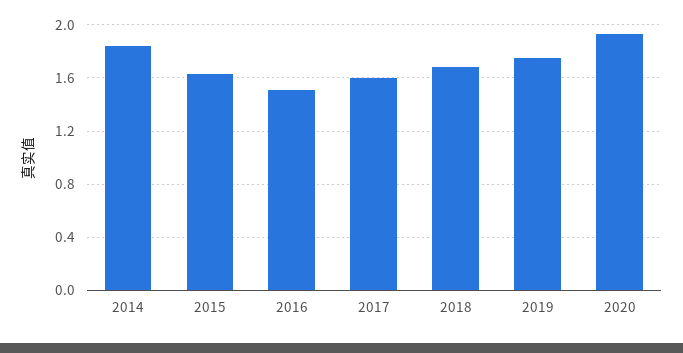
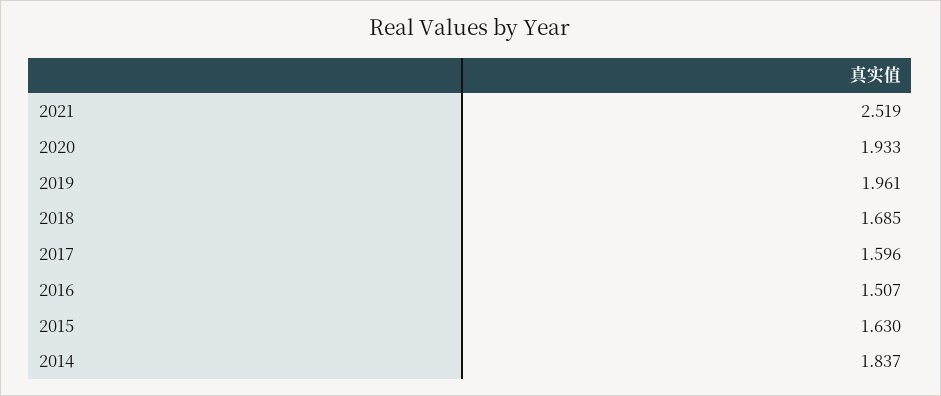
2019: 1.75 -> 1.961
2021: none -> 2.519

